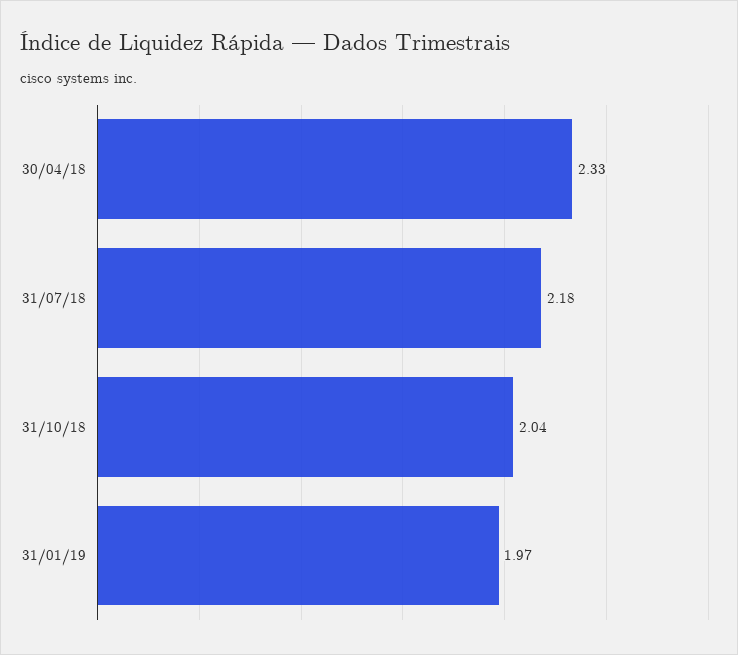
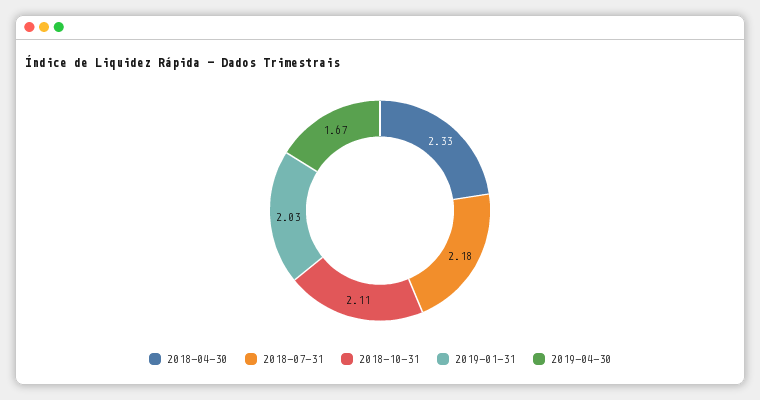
31/10/18: 2.04 -> 2.11
31/01/19: 1.97 -> 2.03
2019-04-30: none -> 1.67

